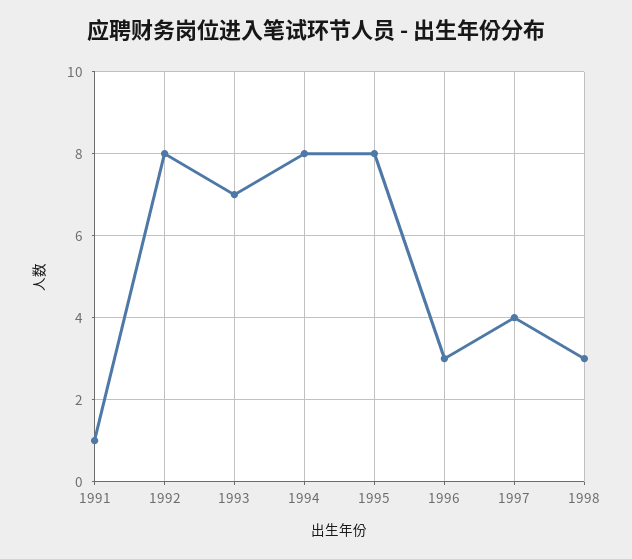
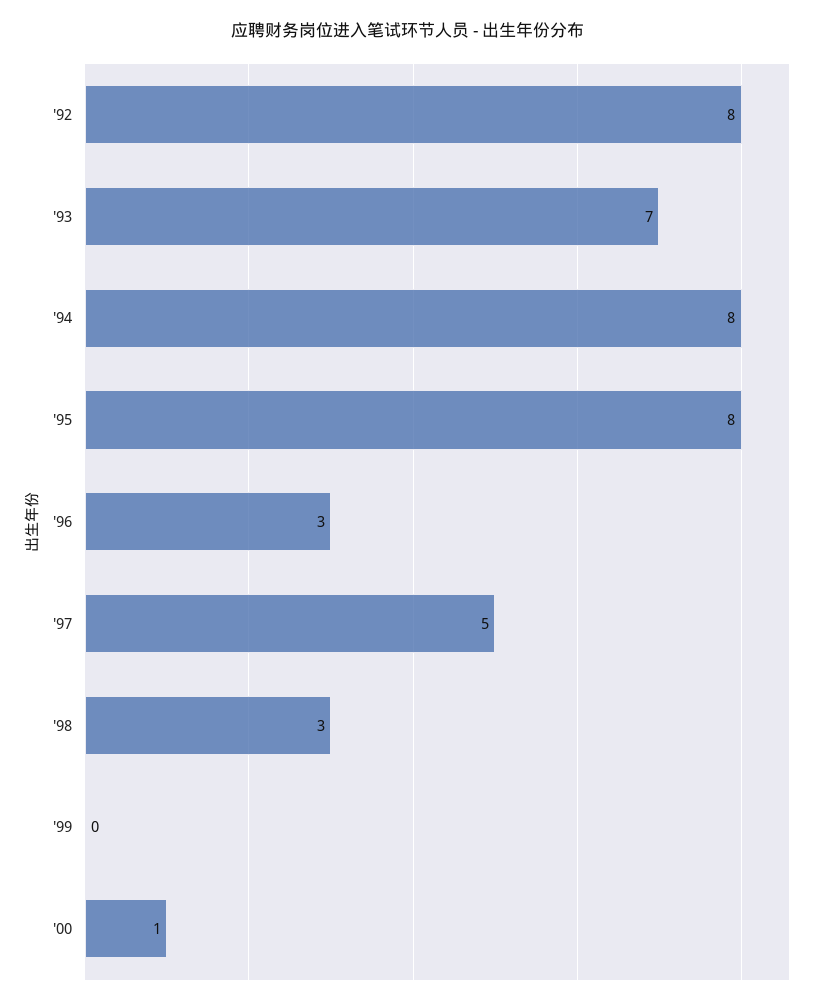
1991: 1 -> none
1997: 4 -> 5
'99: none -> 0
'00: none -> 1

